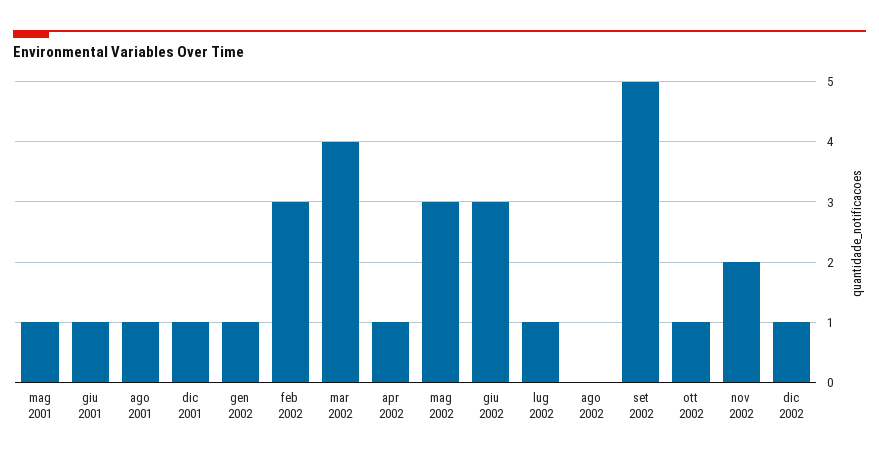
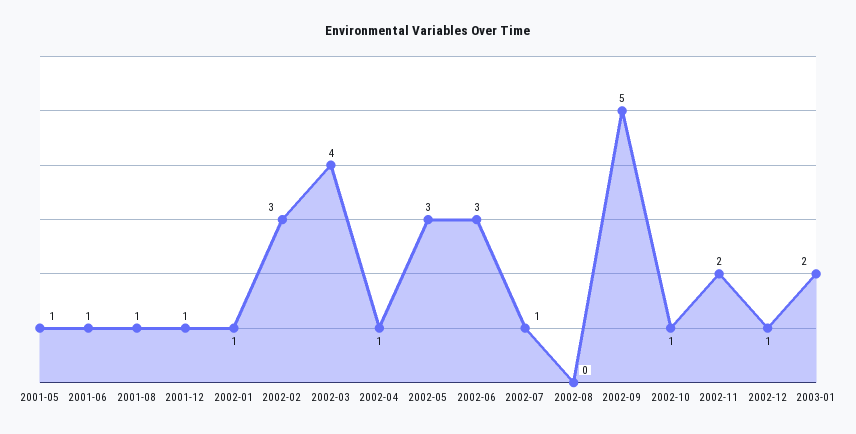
2003-01: none -> 2

